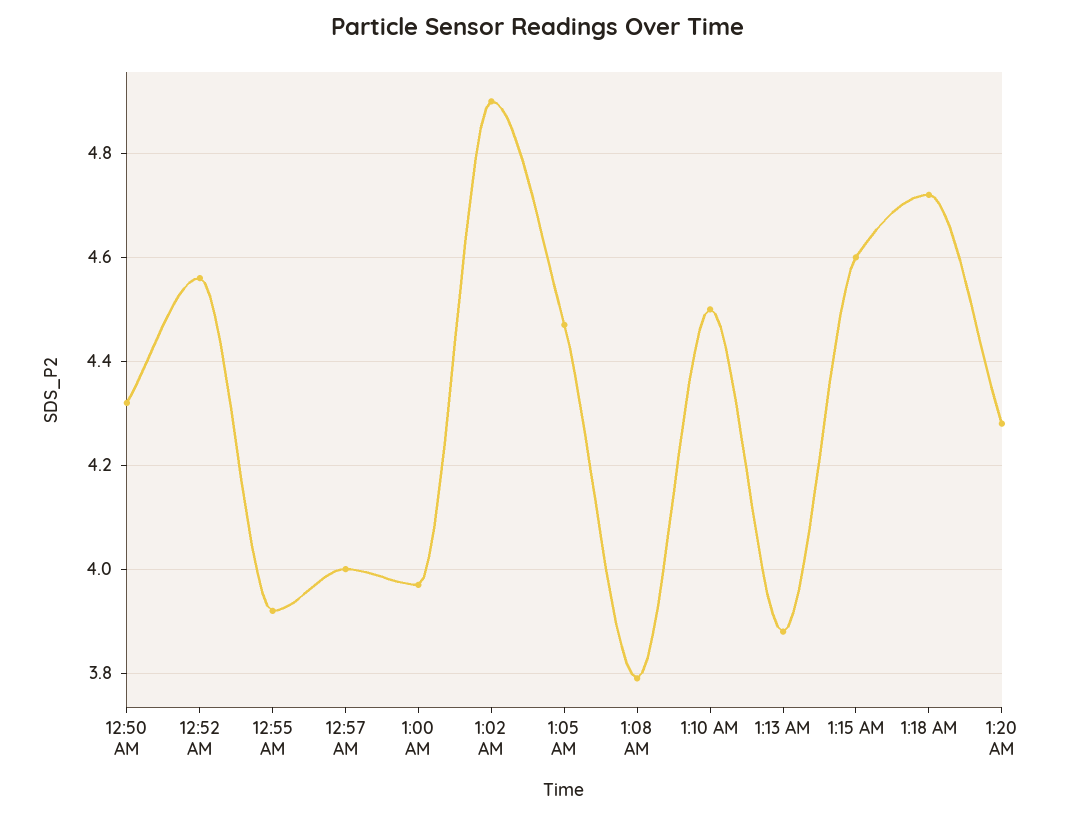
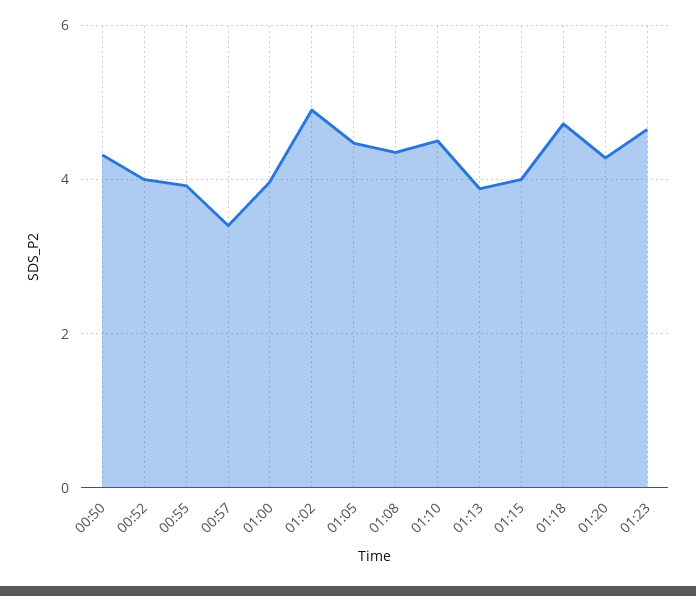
12:52 AM: 4.55 -> 4
12:57 AM: 4 -> 3.4
1:08 AM: 3.8 -> 4.4
1:15 AM: 4.6 -> 4
01:23: none -> 4.6

